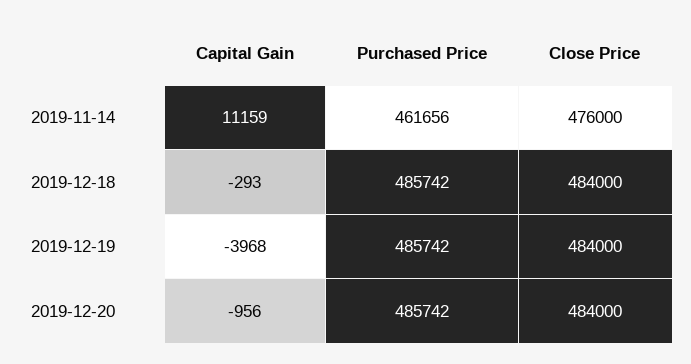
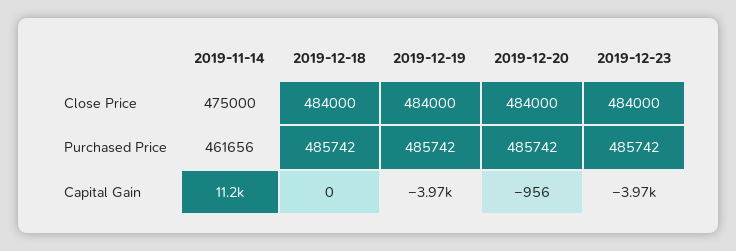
Close Price, 2019-11-14: 476000 -> 475000
Capital Gain, 2019-12-18: -293 -> 0
Close Price, 2019-12-23: none -> 484000
Purchased Price, 2019-12-23: none -> 485742
Capital Gain, 2019-12-23: none -> -3970

